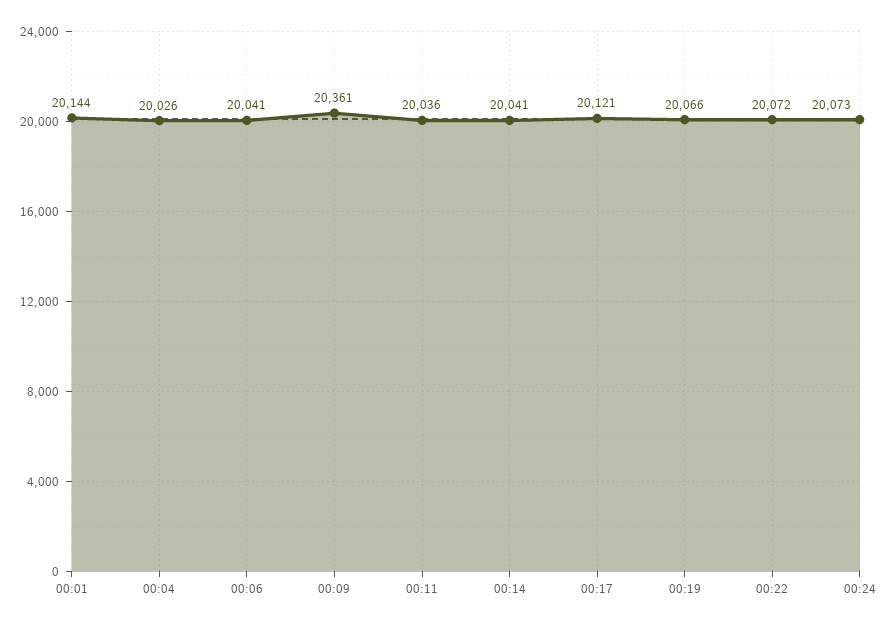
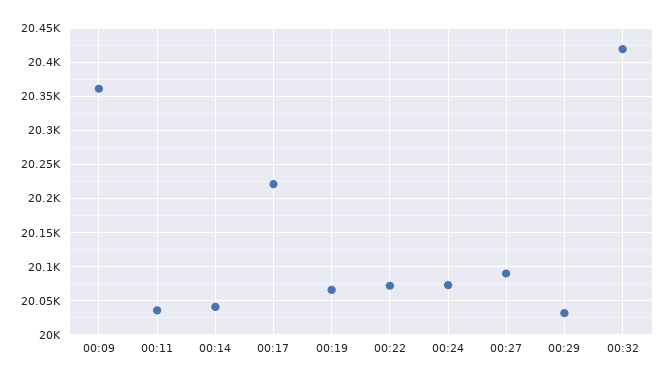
00:01: 20144 -> none
00:04: 20026 -> none
00:06: 20041 -> none
00:17: 20121 -> 20220
00:27: none -> 20090
00:29: none -> 20030
00:32: none -> 20420

